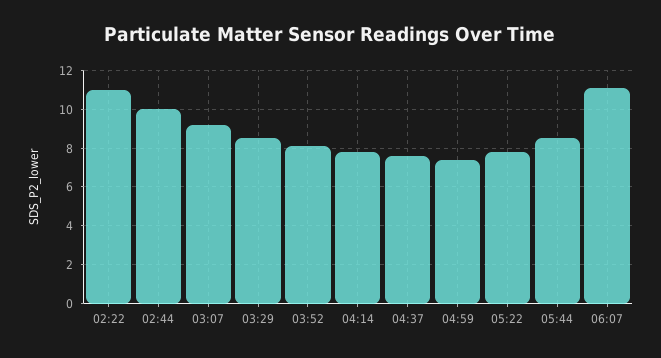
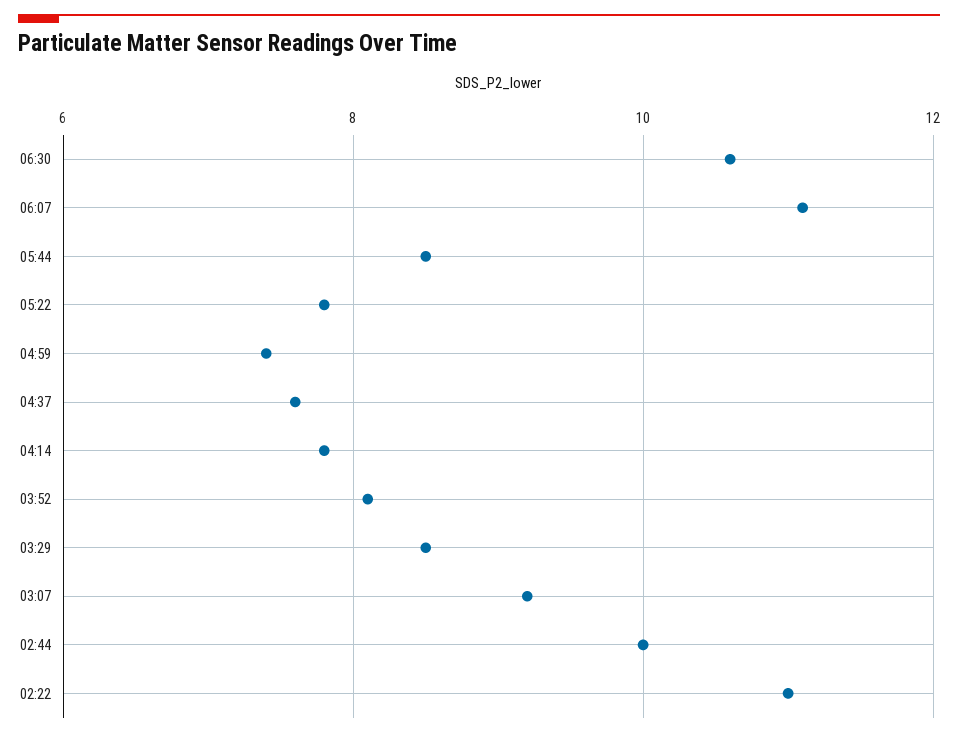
06:30: none -> 10.5

